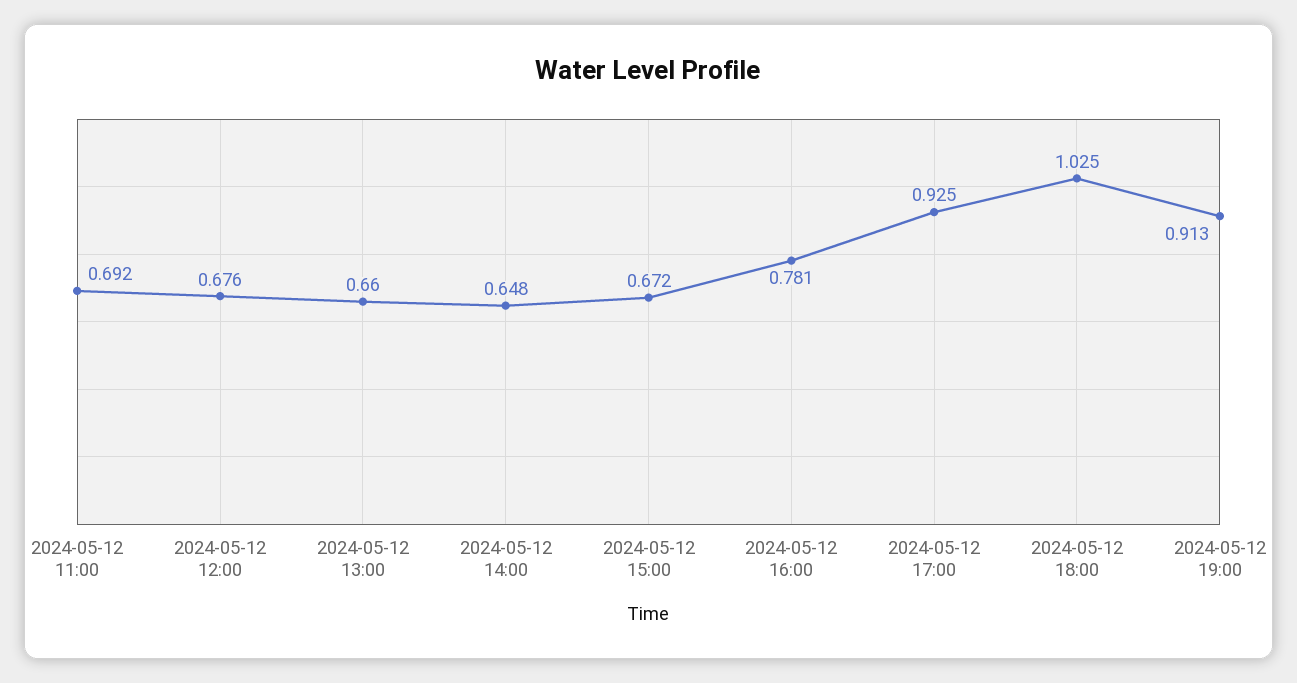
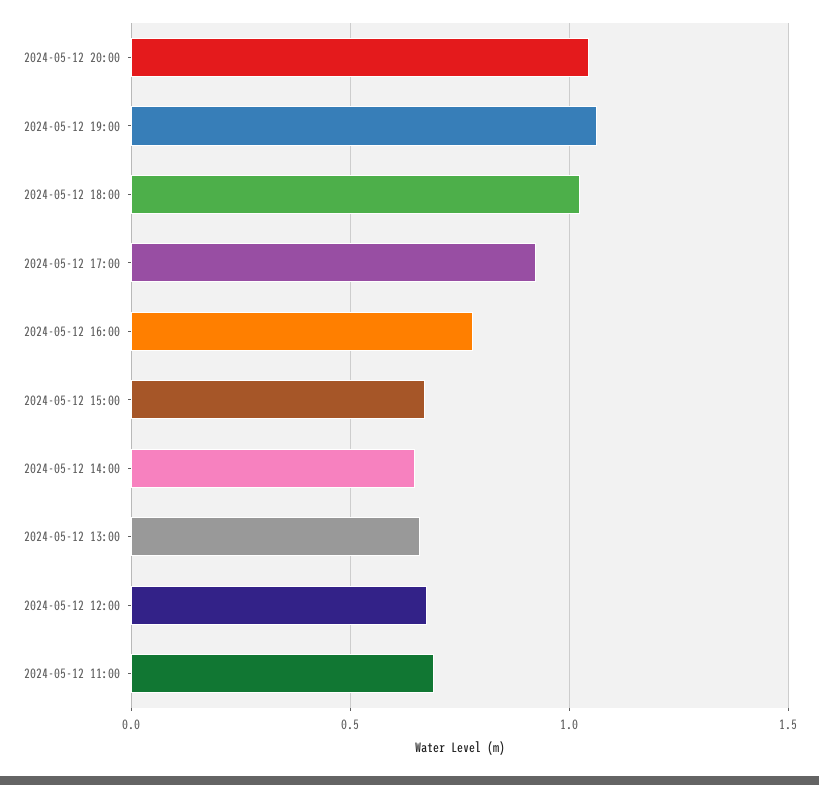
2024-05-12 19:00: 0.913 -> 1.05
2024-05-12 20:00: none -> 1.05

